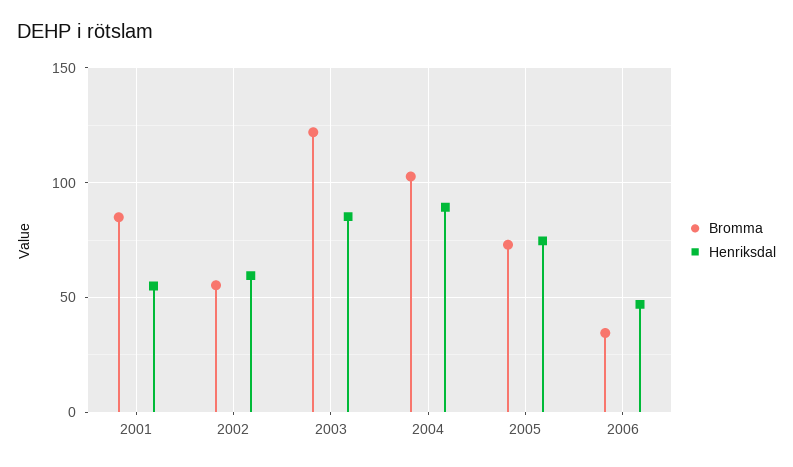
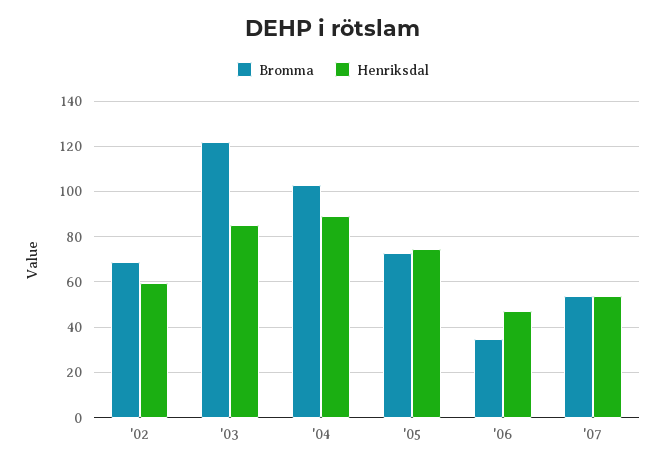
Bromma, 2001: 85 -> none
Henriksdal, 2001: 55 -> none
Bromma, 2002: 55 -> 70
Bromma, '07: none -> 55
Henriksdal, '07: none -> 55

